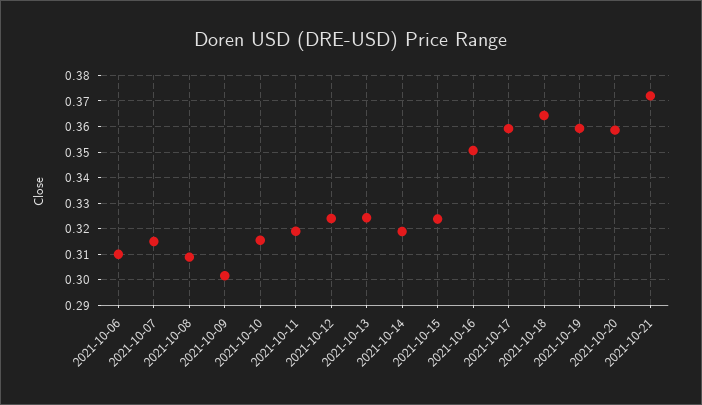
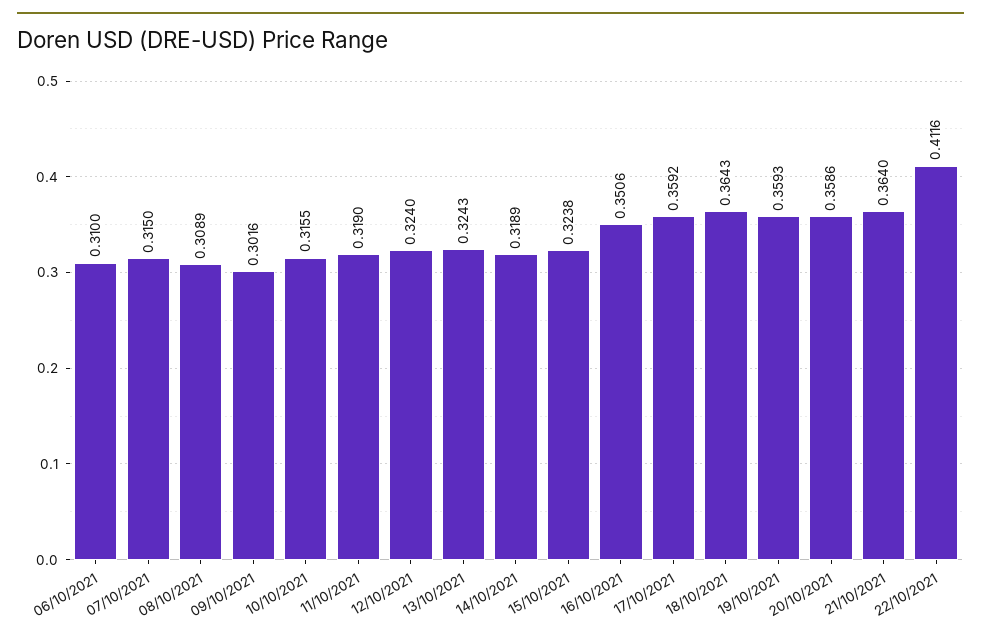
2021-10-21: 0.3725 -> 0.364
22/10/2021: none -> 0.4116

